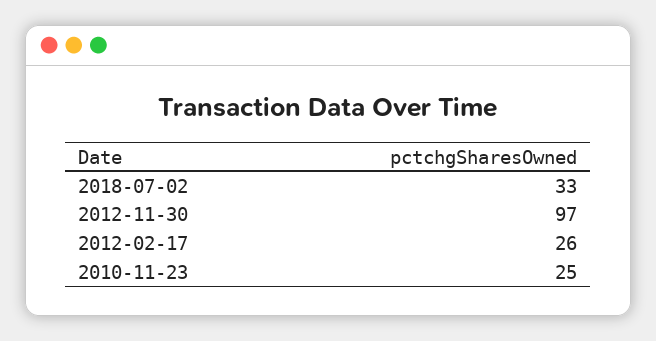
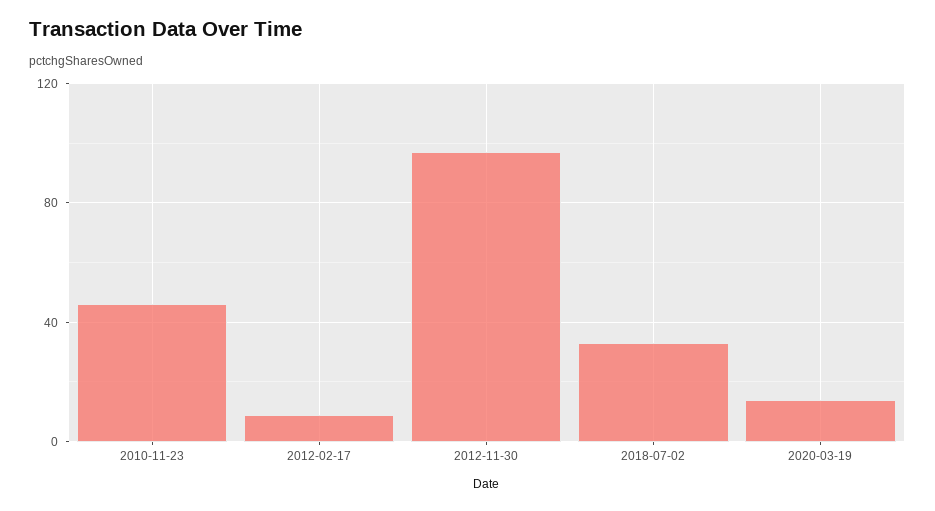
2012-02-17: 26 -> 10
2010-11-23: 25 -> 45
2020-03-19: none -> 15

